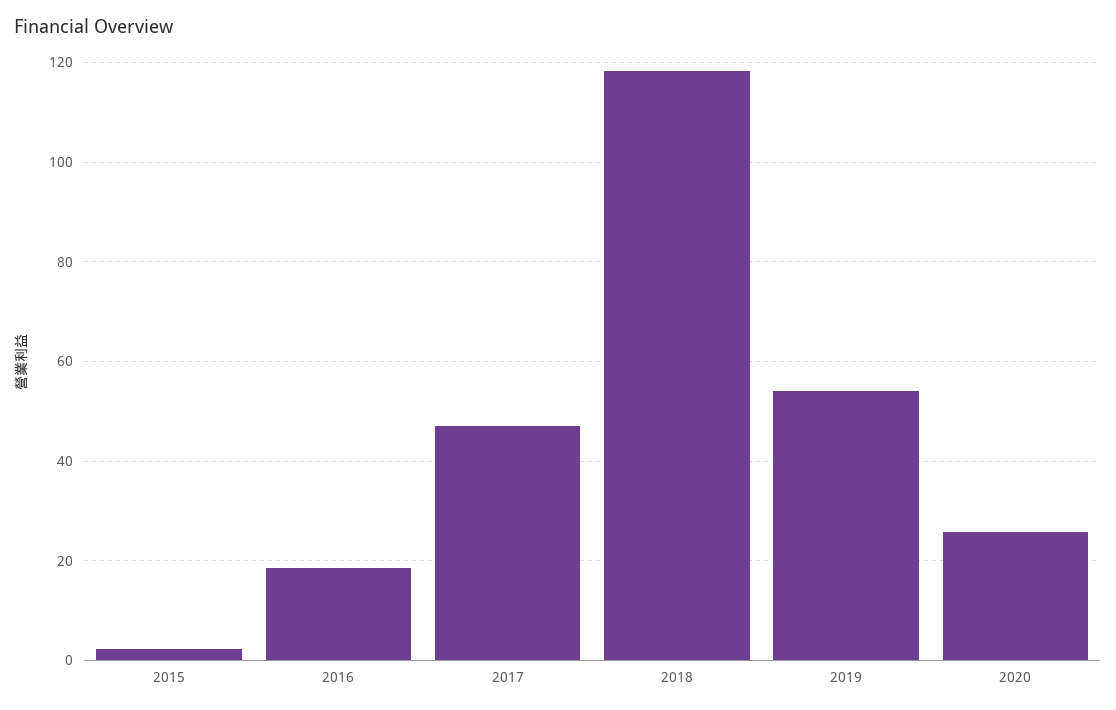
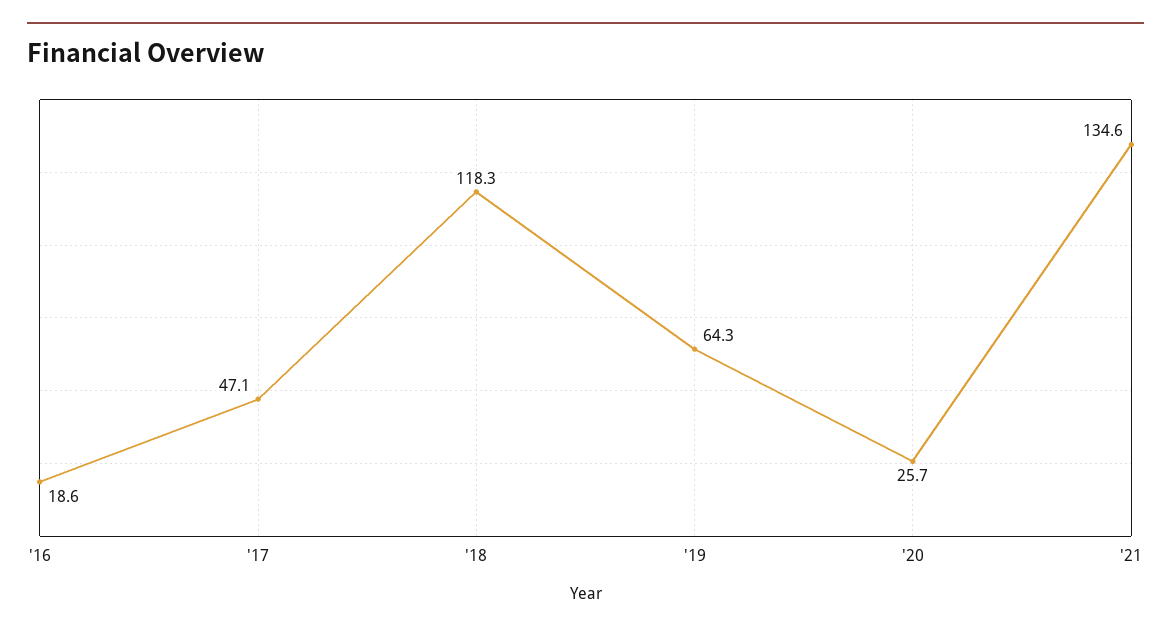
2015: 2 -> none
2019: 54 -> 64.3
'21: none -> 134.6

